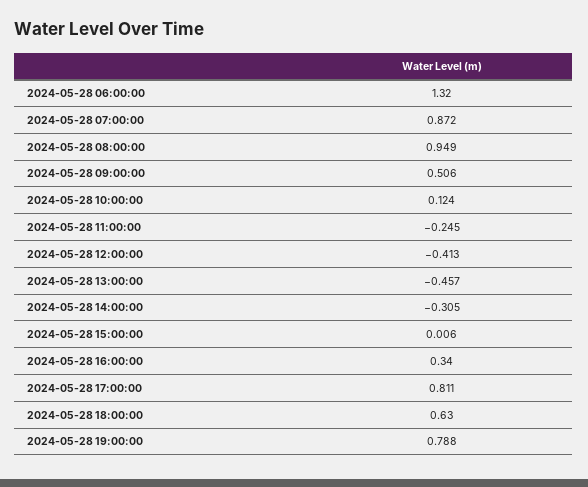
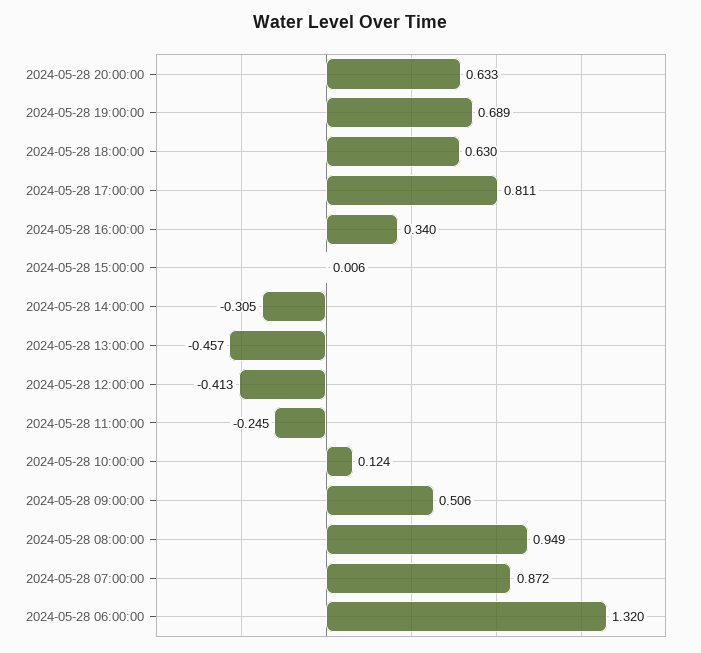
2024-05-28 19:00:00: 0.788 -> 0.689
2024-05-28 20:00:00: none -> 0.633

